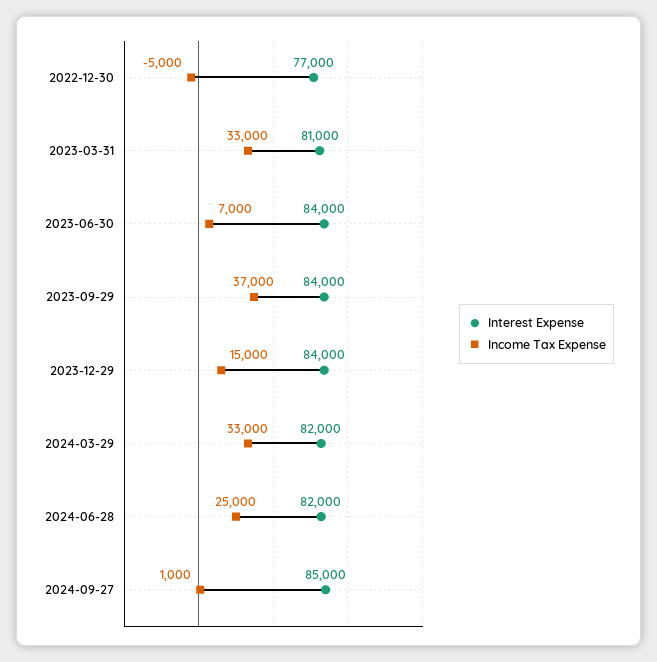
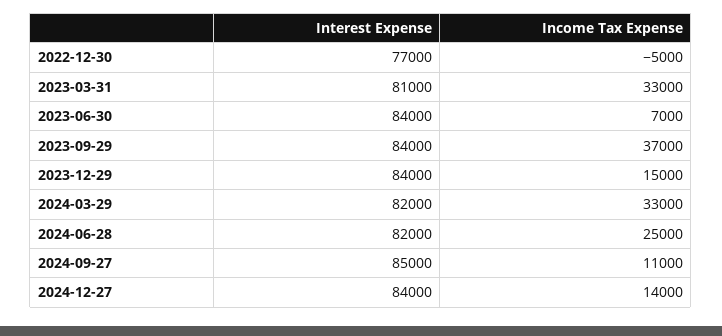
Income Tax Expense, 2024-09-27: 1000 -> 11000
Interest Expense, 2024-12-27: none -> 84000
Income Tax Expense, 2024-12-27: none -> 14000

